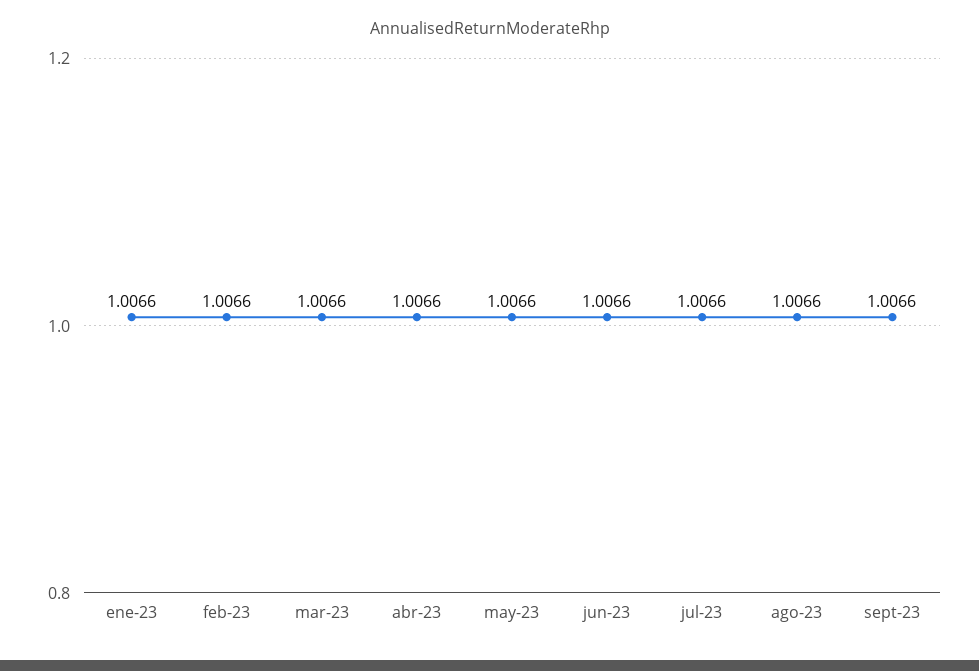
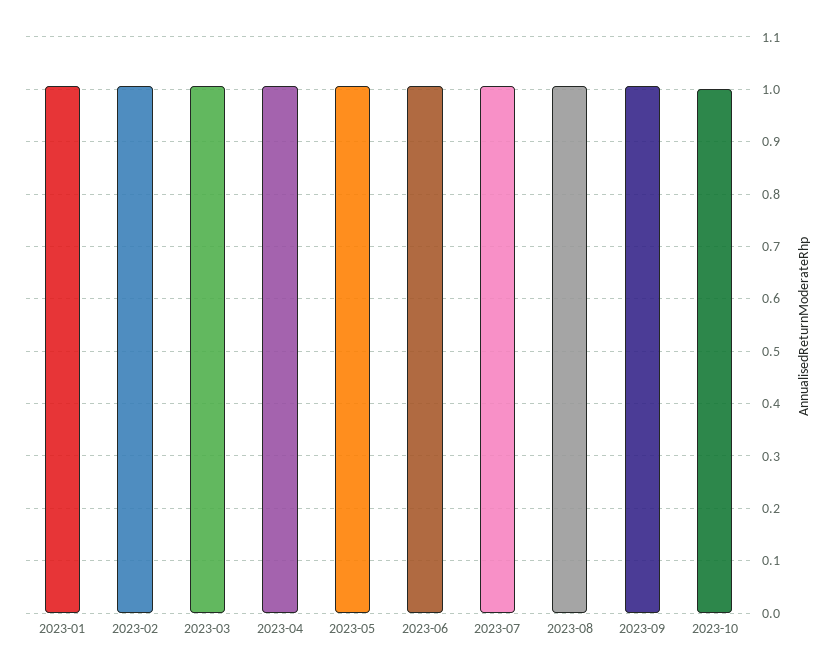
2023-10: none -> 1

